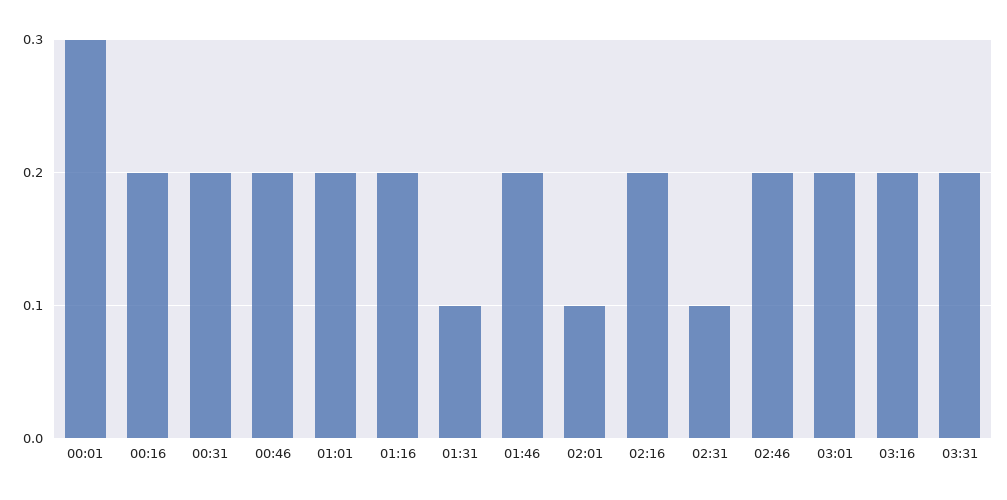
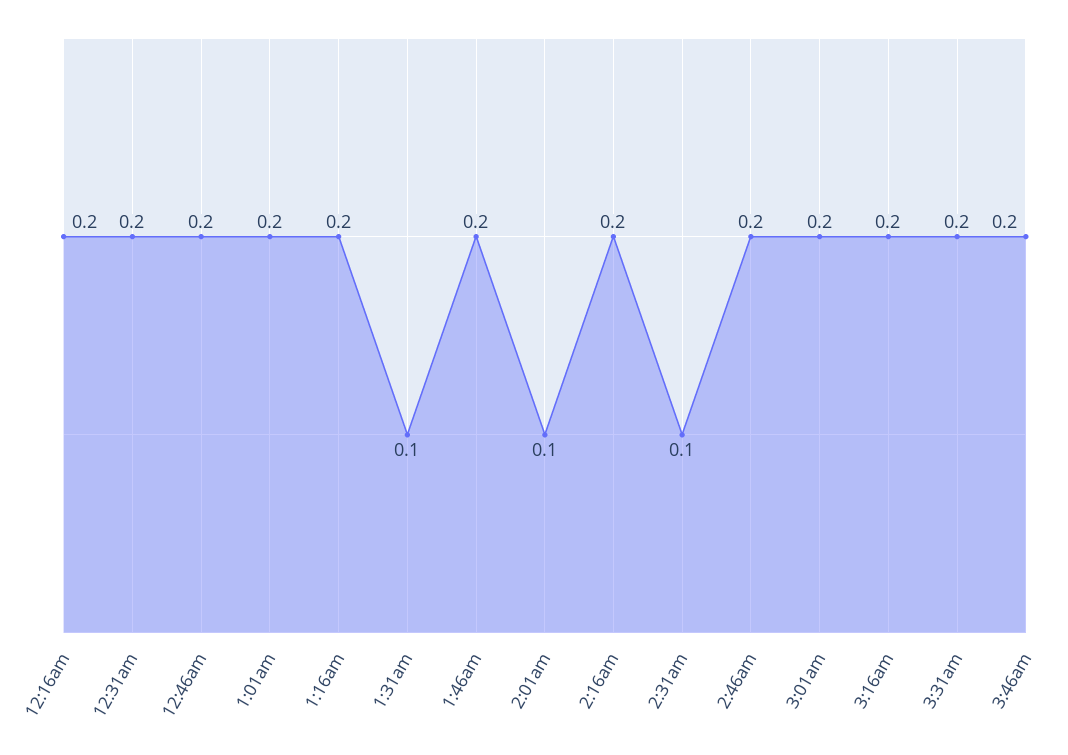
00:01: 0.3 -> none
3:46am: none -> 0.2

